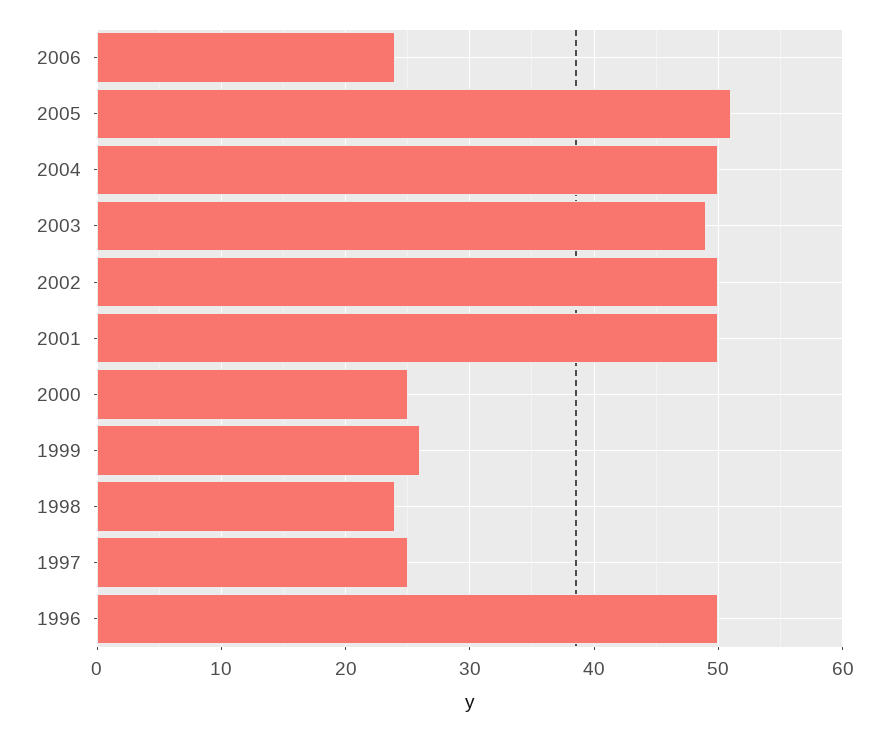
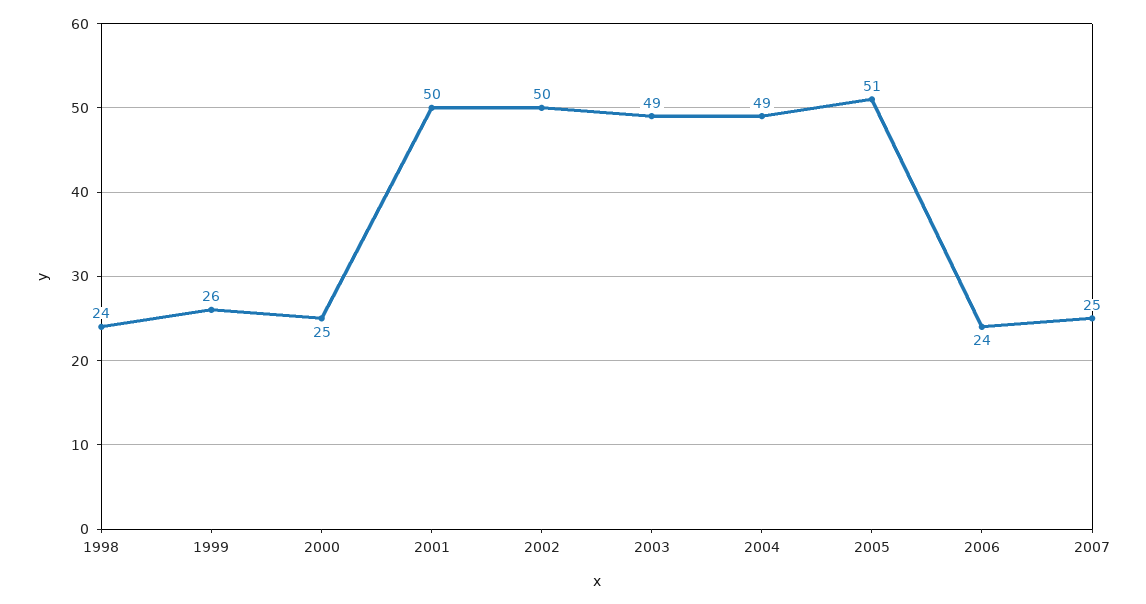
2004: 50 -> 49
1997: 25 -> none
1996: 50 -> none
2007: none -> 25

